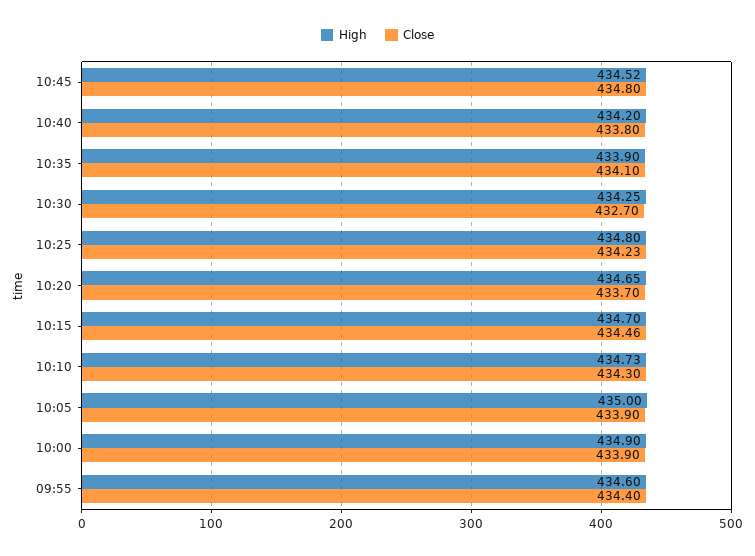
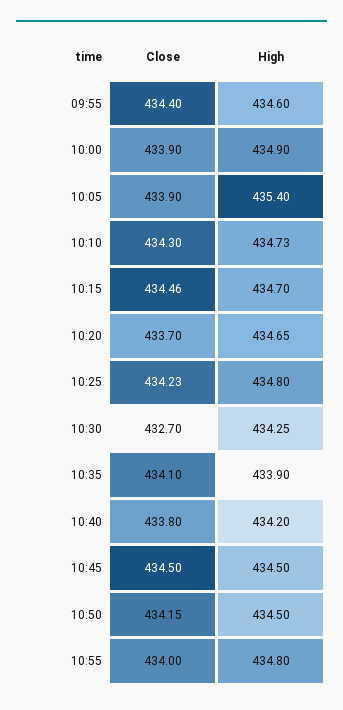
High, 10:45: 434.52 -> 434.5
Close, 10:45: 434.8 -> 434.5
High, 10:05: 435 -> 435.4
Close, 10:50: none -> 434.15
High, 10:50: none -> 434.5
Close, 10:55: none -> 434
High, 10:55: none -> 434.8

